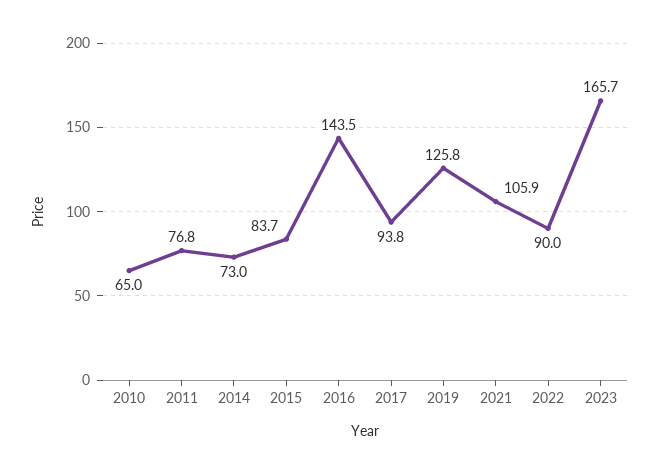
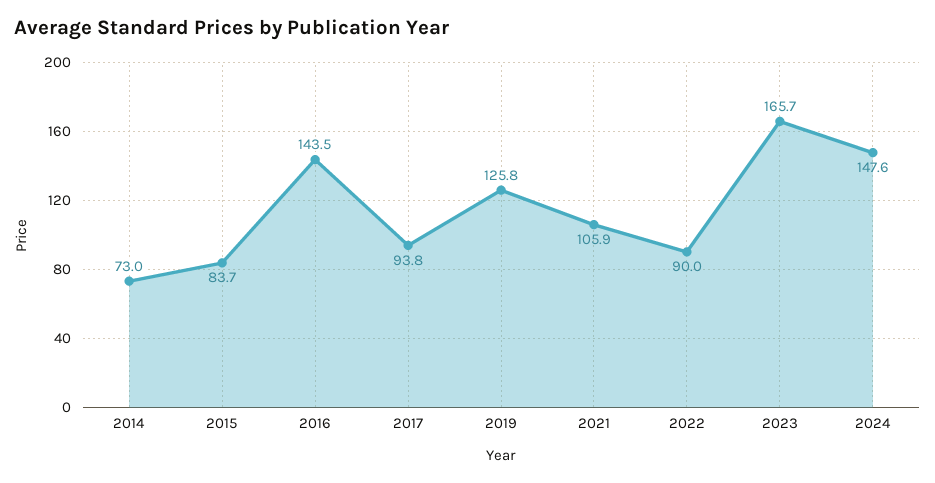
2010: 65 -> none
2011: 76.8 -> none
2024: none -> 147.6

